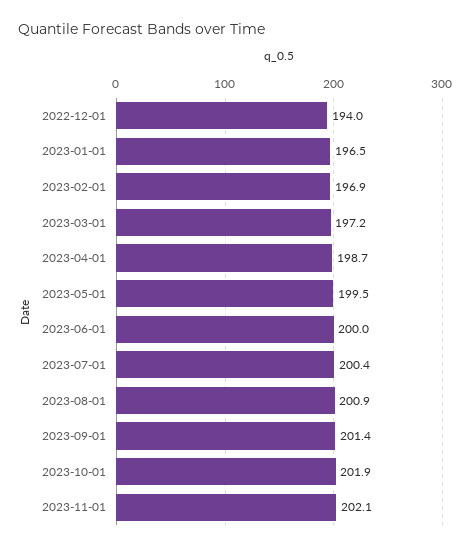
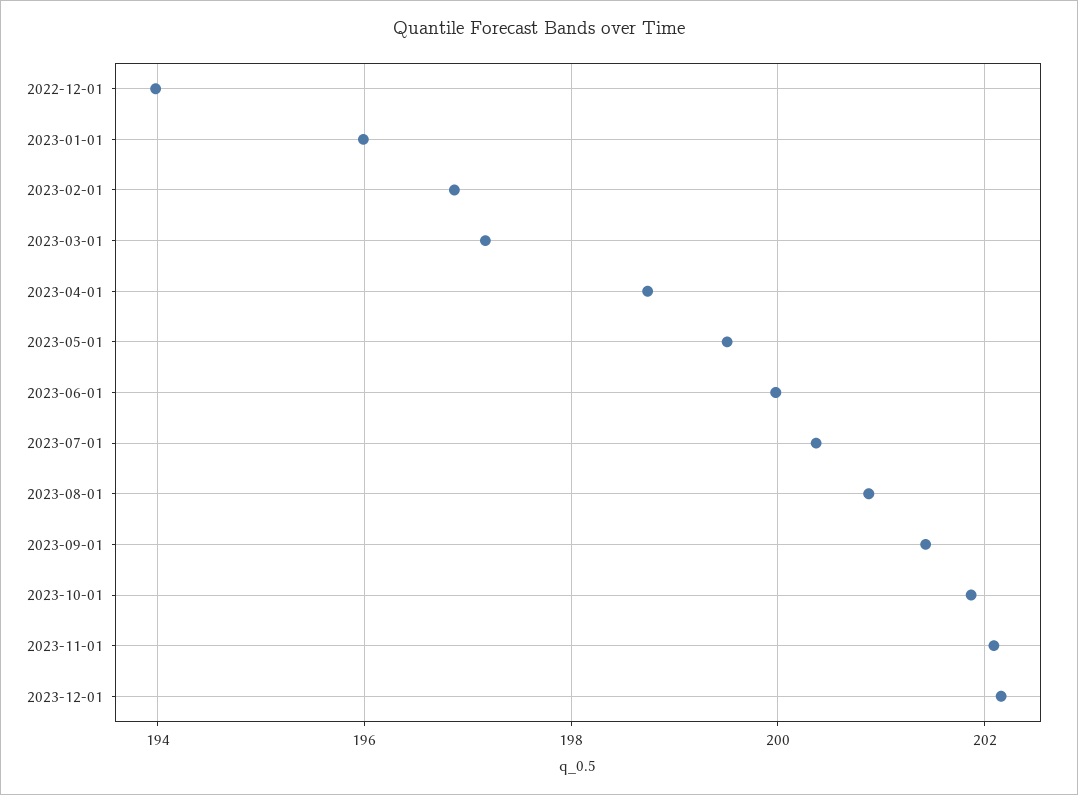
2023-01-01: 196.5 -> 196
2023-12-01: none -> 202.2

